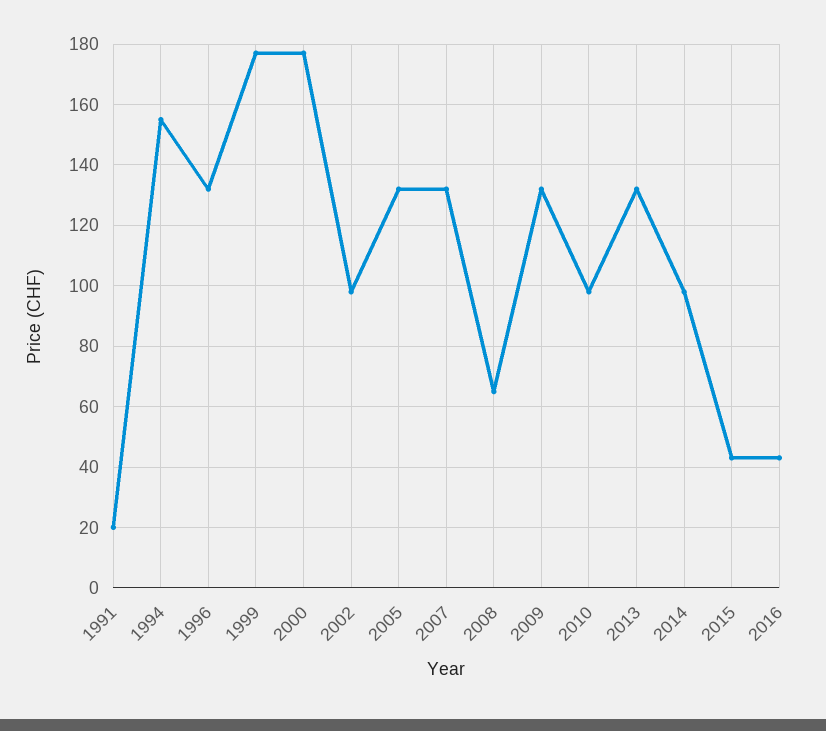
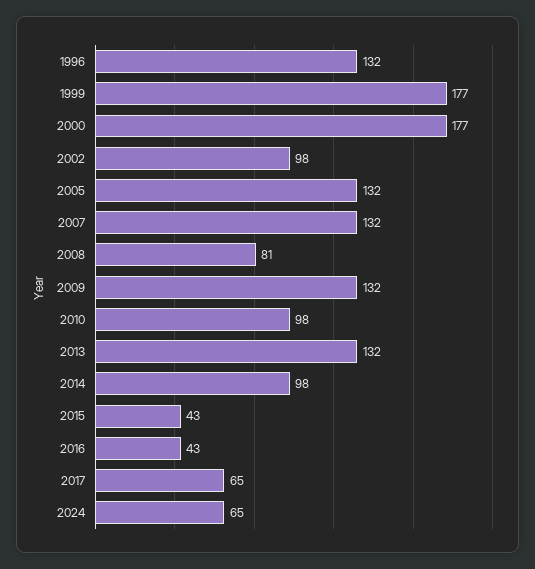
1991: 20 -> none
1994: 155 -> none
2008: 65 -> 81
2017: none -> 65
2024: none -> 65

